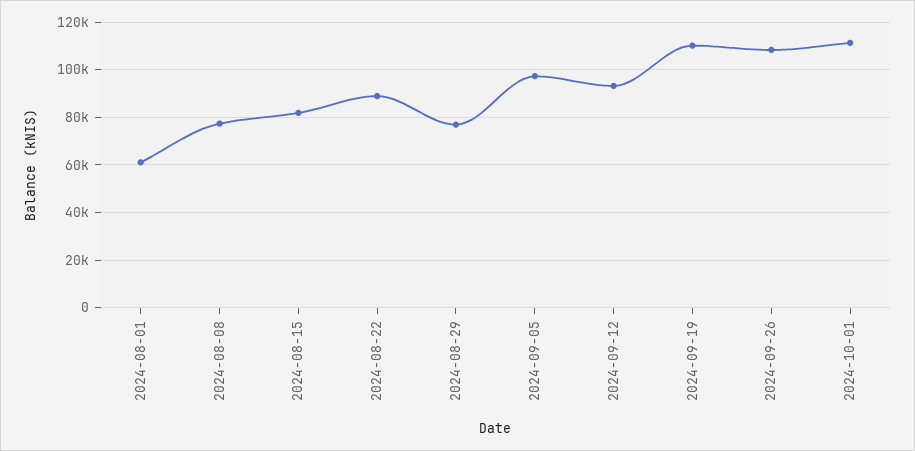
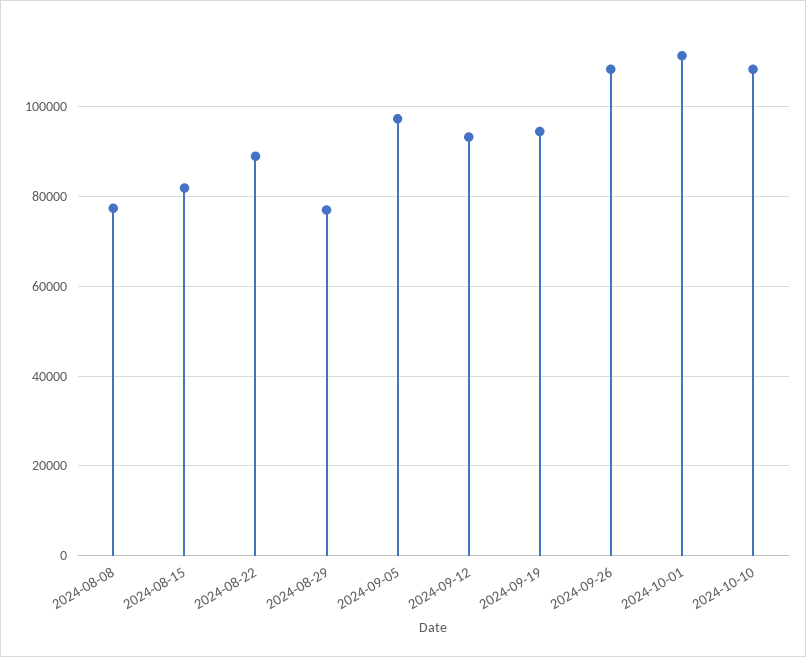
2024-08-01: 60000 -> none
2024-09-19: 110000 -> 94000
2024-10-10: none -> 108000

